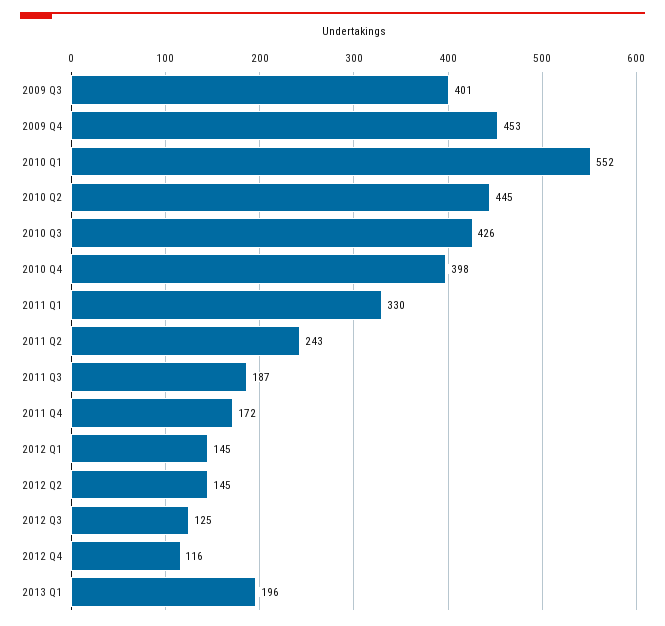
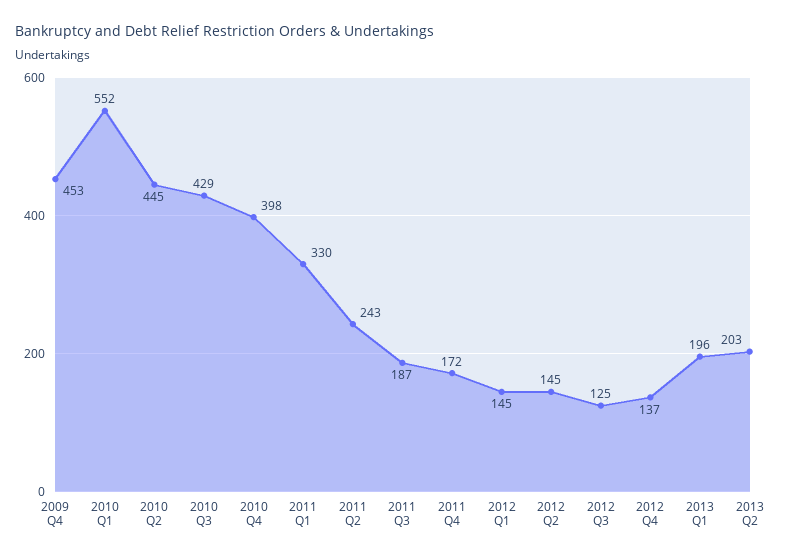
2009 Q3: 401 -> none
2010 Q3: 426 -> 429
2012 Q4: 116 -> 137
2013 Q2: none -> 203

